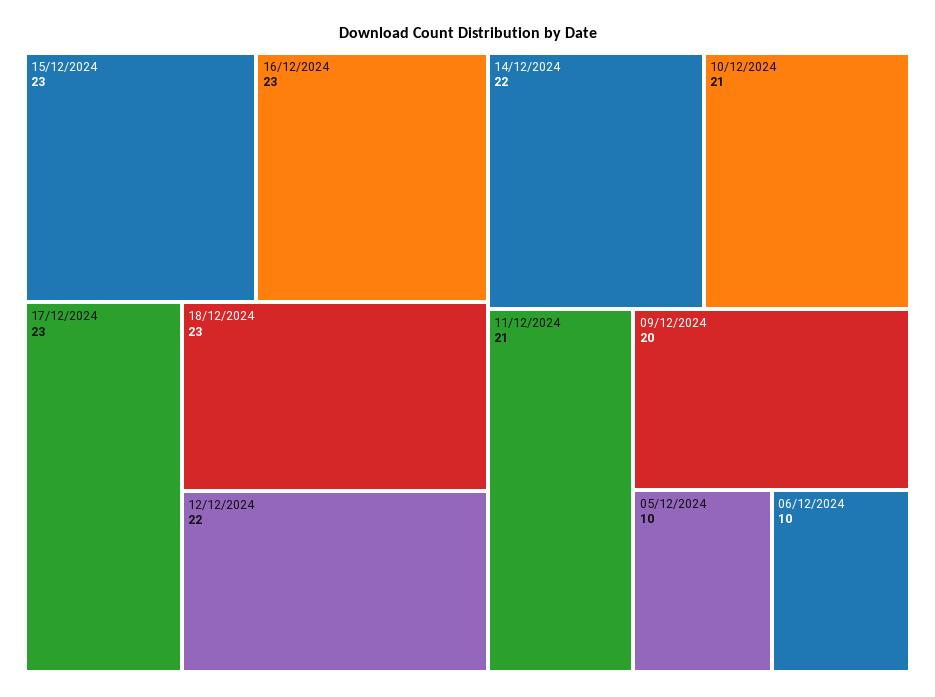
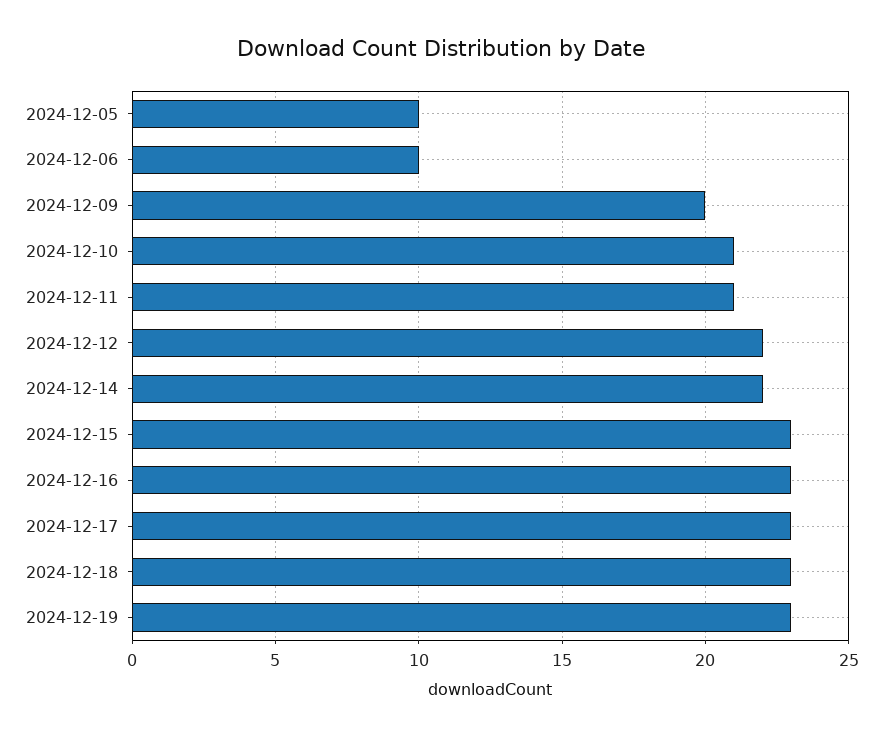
2024-12-19: none -> 23

